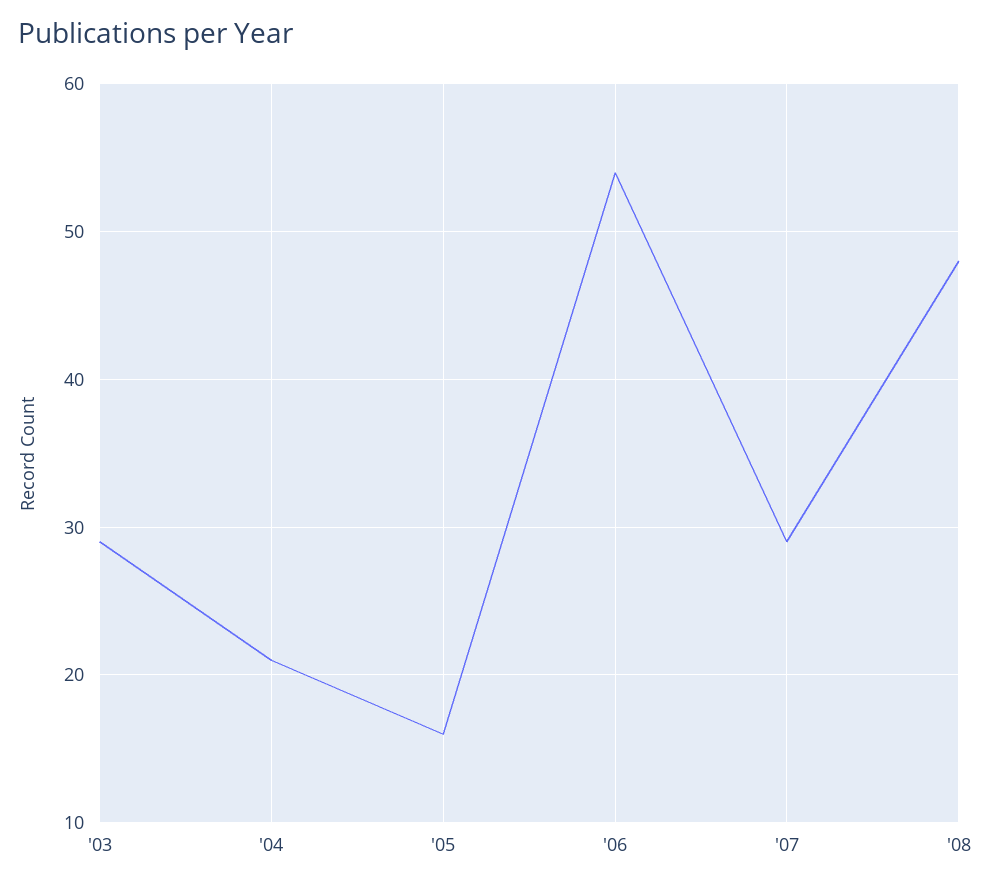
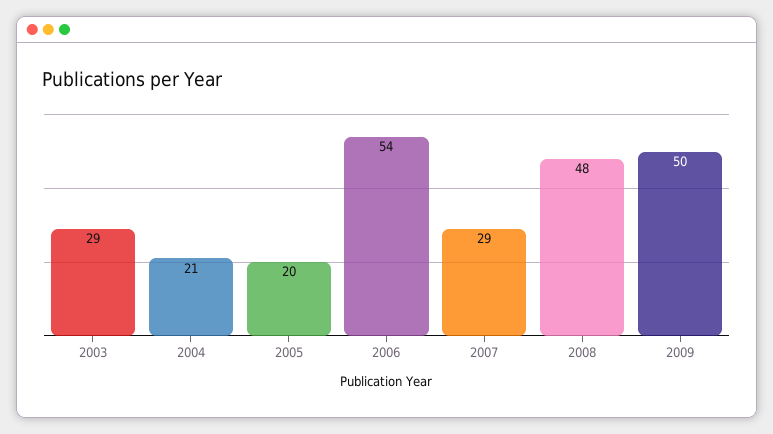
'05: 16 -> 20
2009: none -> 50

